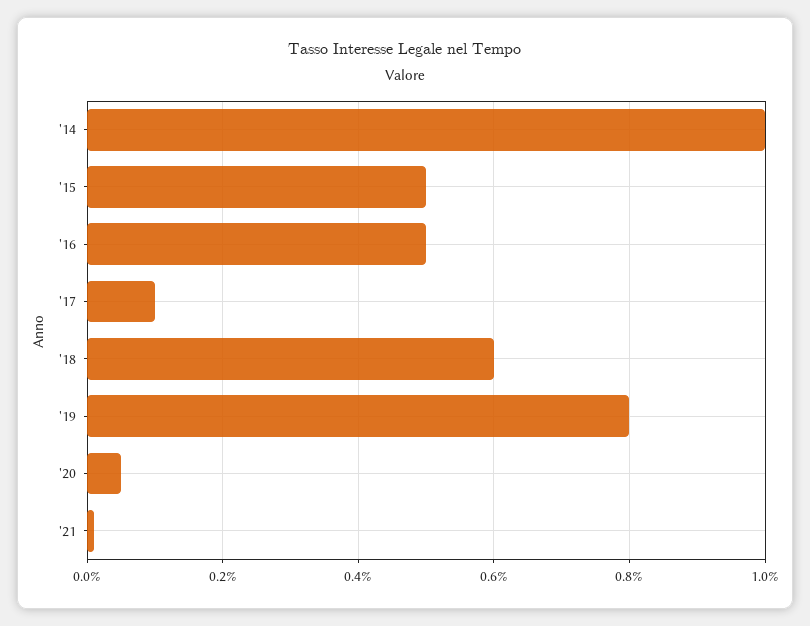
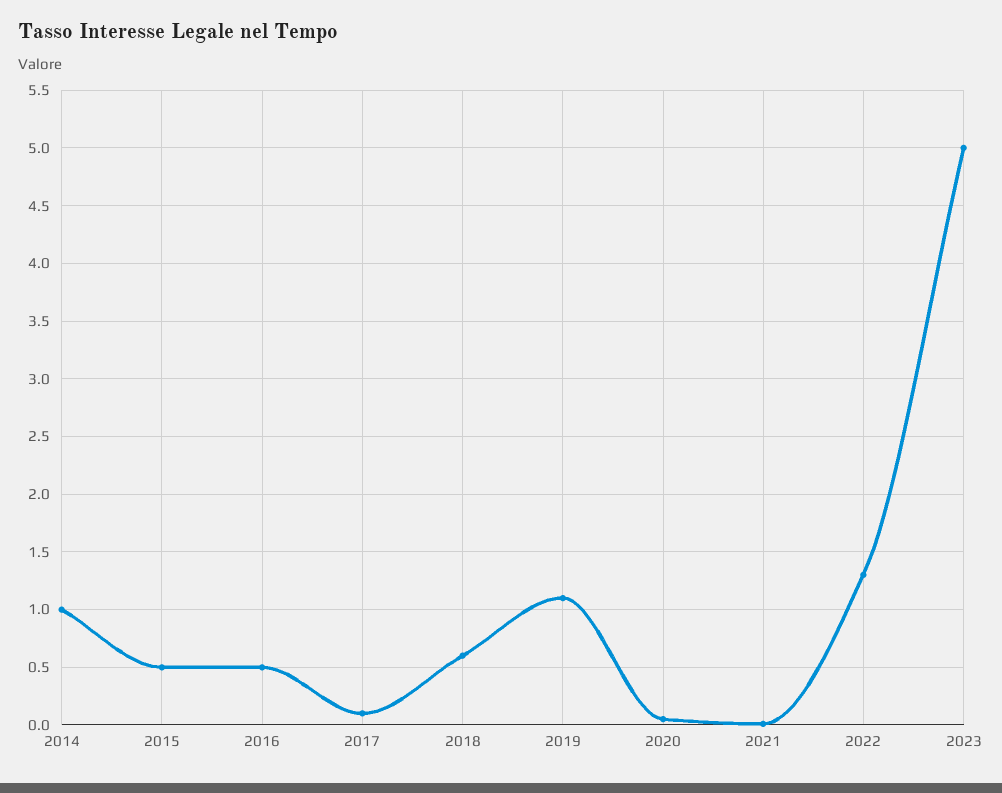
'19: 0.8 -> 1.1
2022: none -> 1.3
2023: none -> 5

